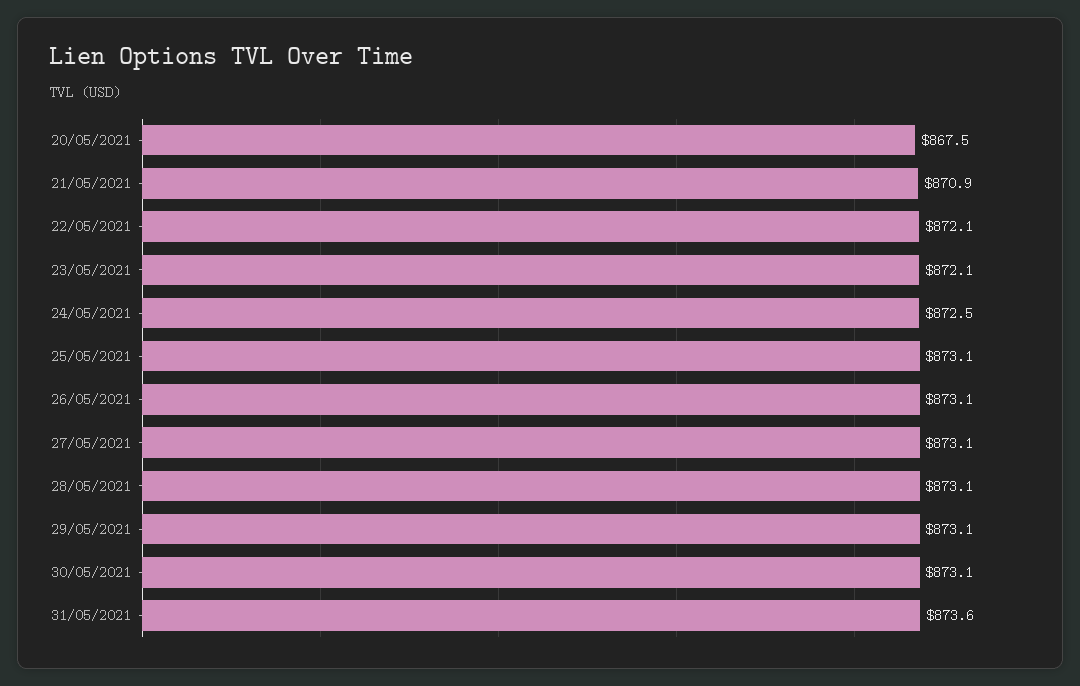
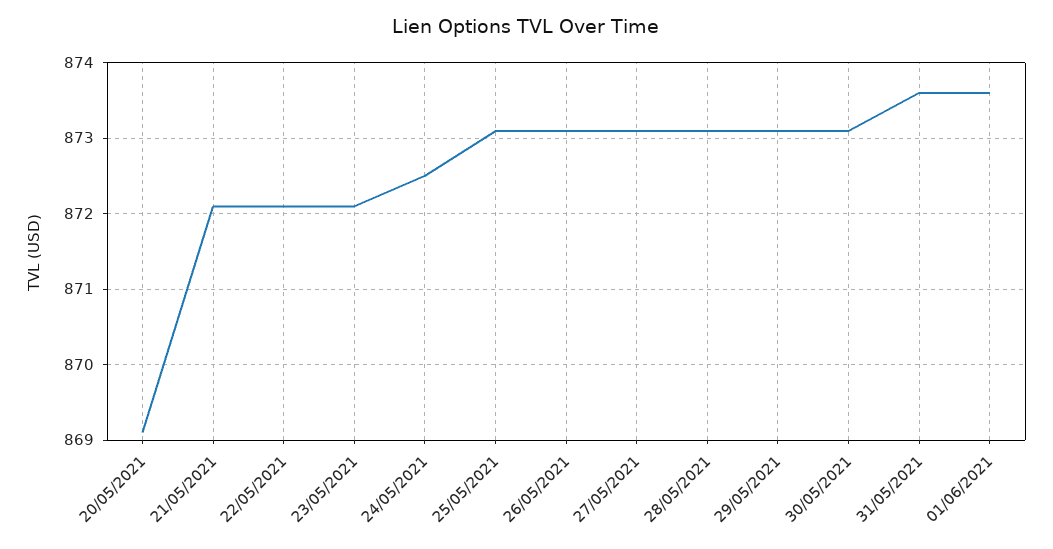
20/05/2021: 867.5 -> 869.1
21/05/2021: 870.9 -> 872.1
01/06/2021: none -> 873.6

